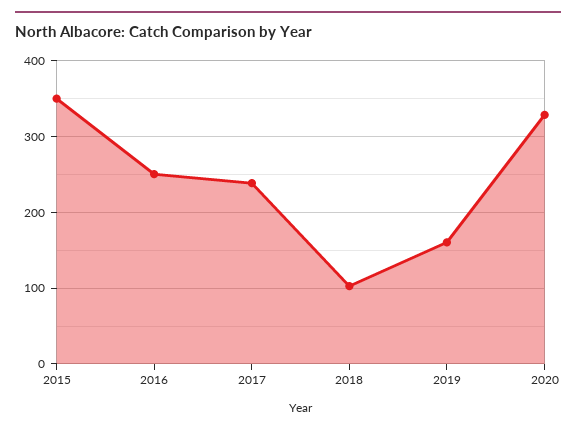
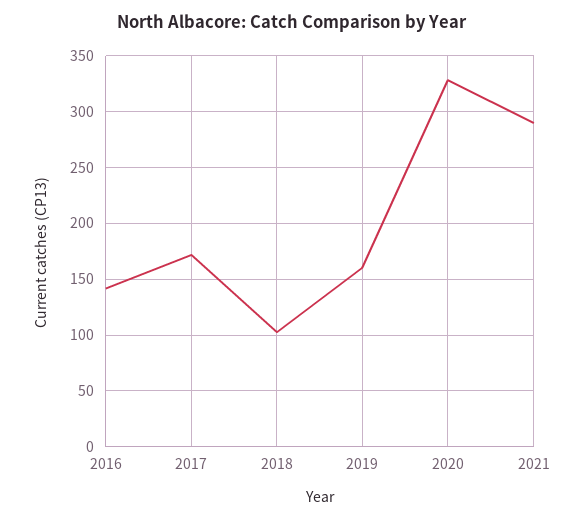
2015: 350 -> none
2016: 250 -> 140
2017: 240 -> 170
2021: none -> 290

